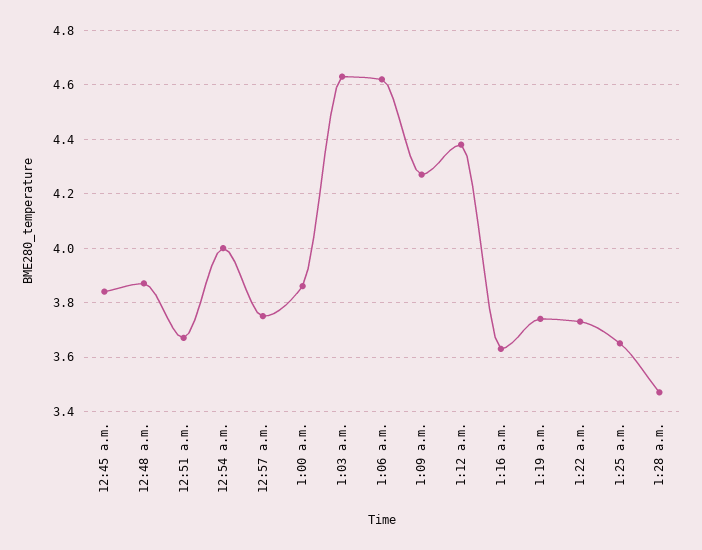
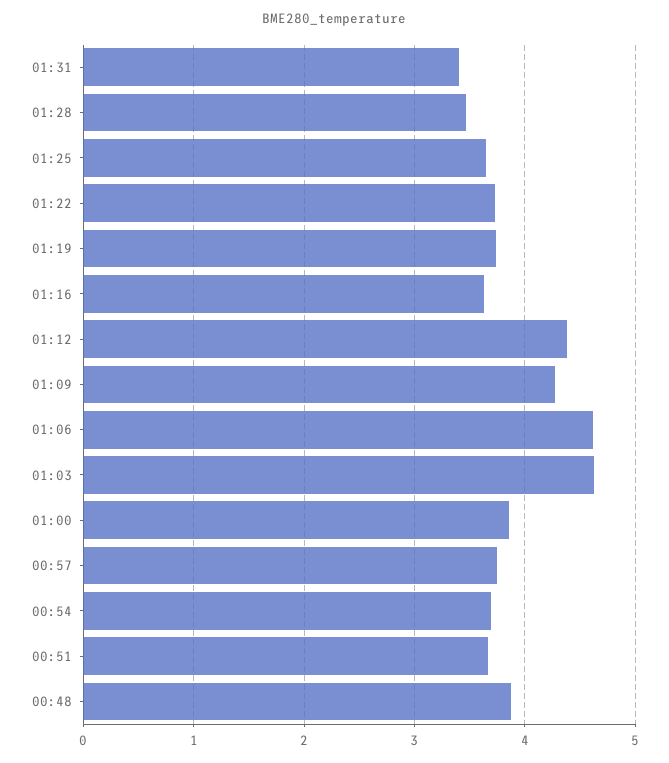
12:45 a.m.: 3.85 -> none
12:54 a.m.: 4 -> 3.7
01:31: none -> 3.4

